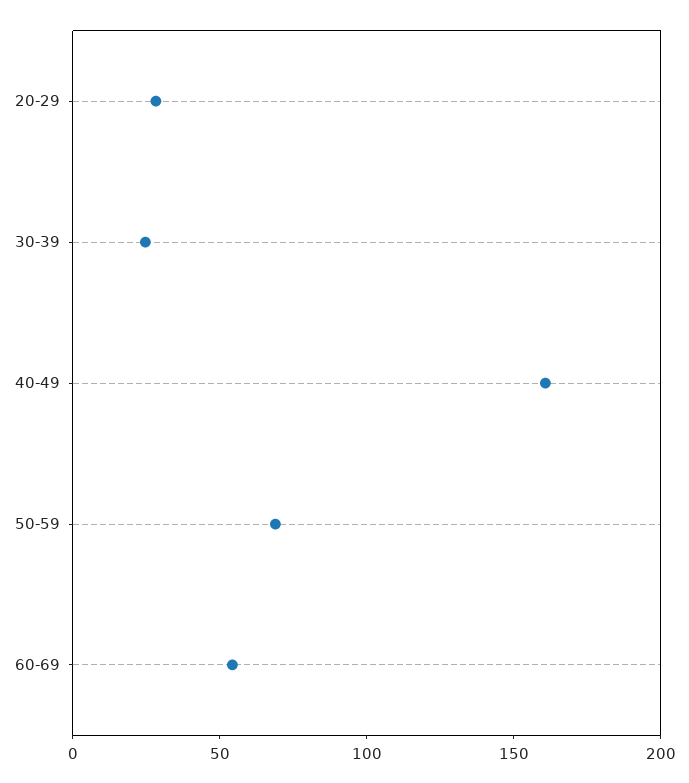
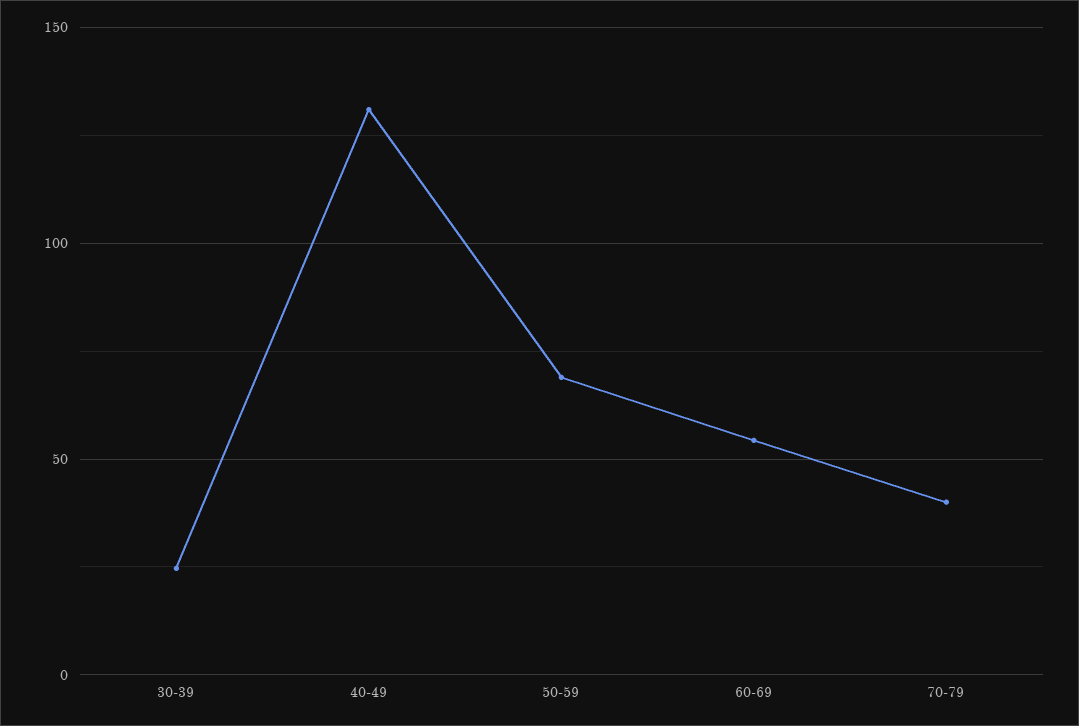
20-29: 30 -> none
40-49: 160 -> 130
70-79: none -> 40

